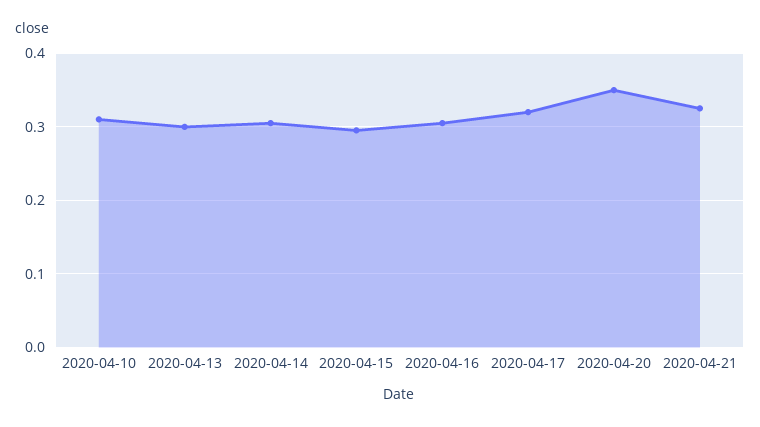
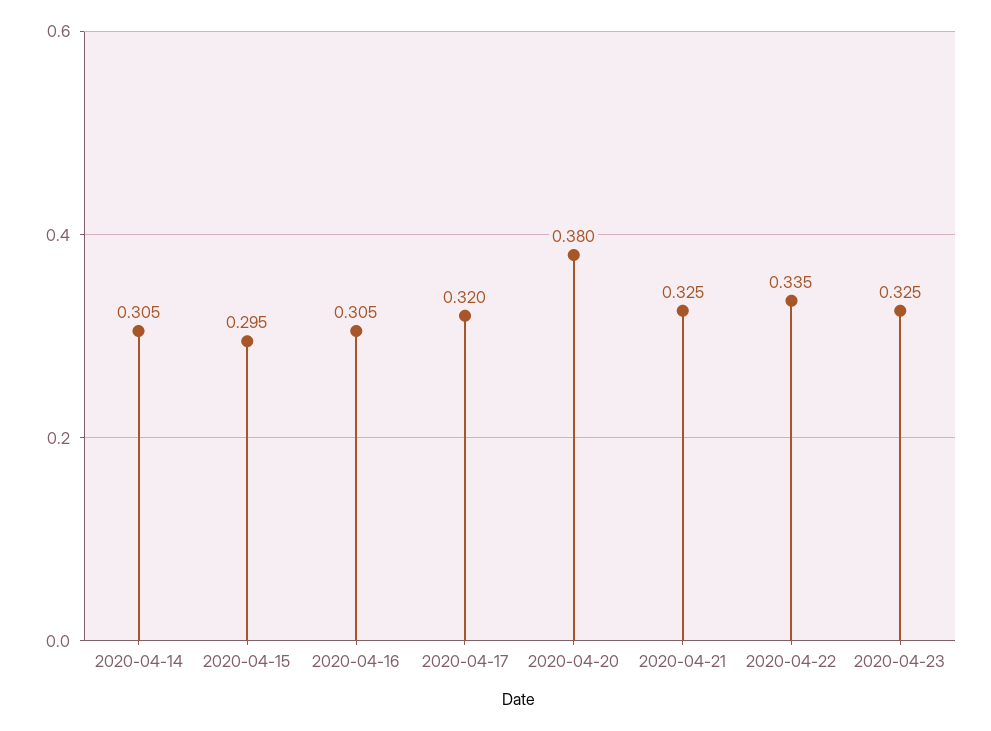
2020-04-10: 0.31 -> none
2020-04-13: 0.3 -> none
2020-04-20: 0.35 -> 0.38
2020-04-22: none -> 0.335
2020-04-23: none -> 0.325

